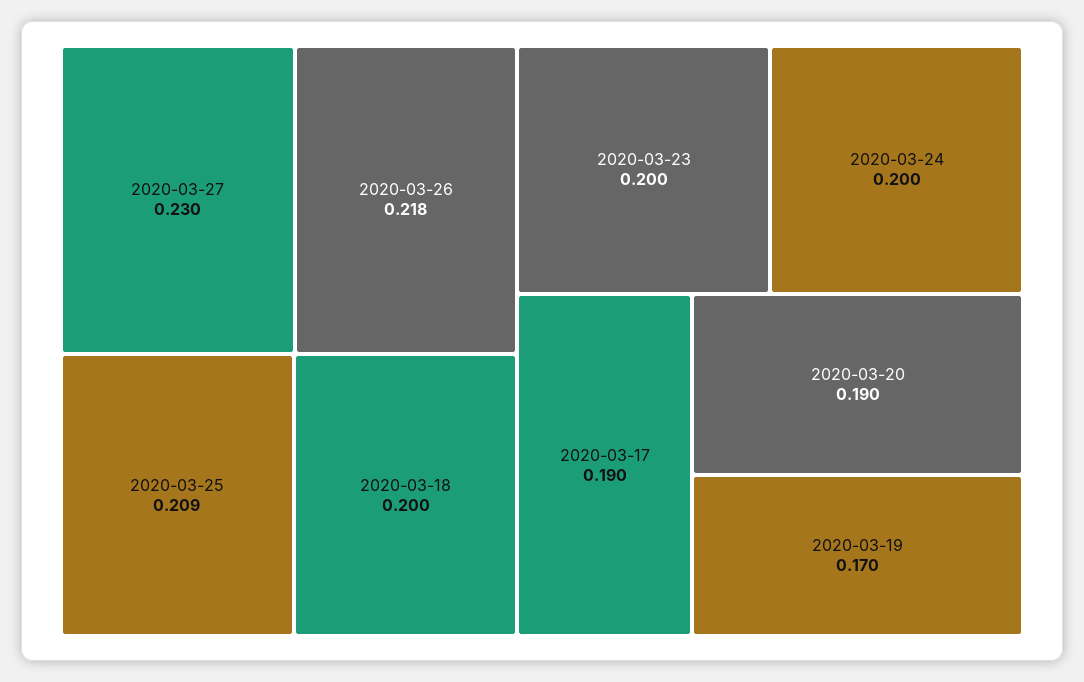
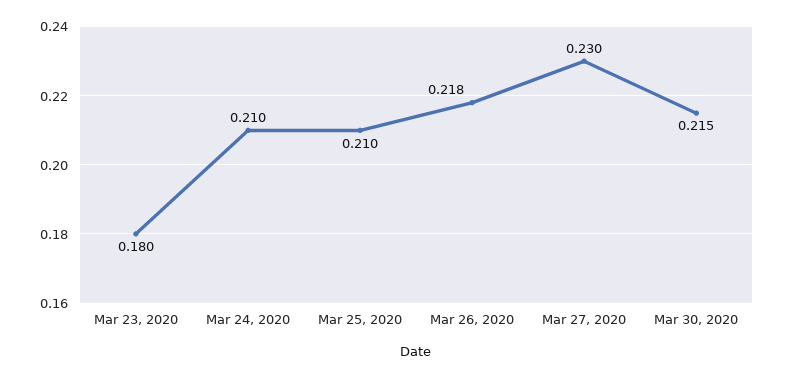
2020-03-25: 0.209 -> 0.21
2020-03-18: 0.2 -> none
2020-03-23: 0.2 -> 0.18
2020-03-24: 0.2 -> 0.21
2020-03-17: 0.19 -> none
2020-03-20: 0.19 -> none
2020-03-19: 0.17 -> none
Mar 30, 2020: none -> 0.215

